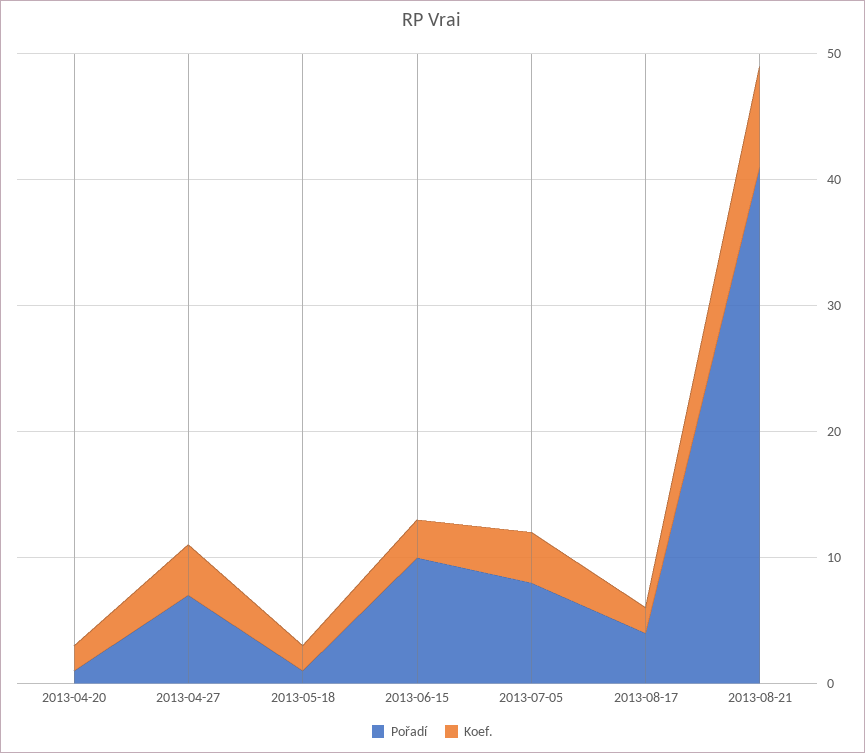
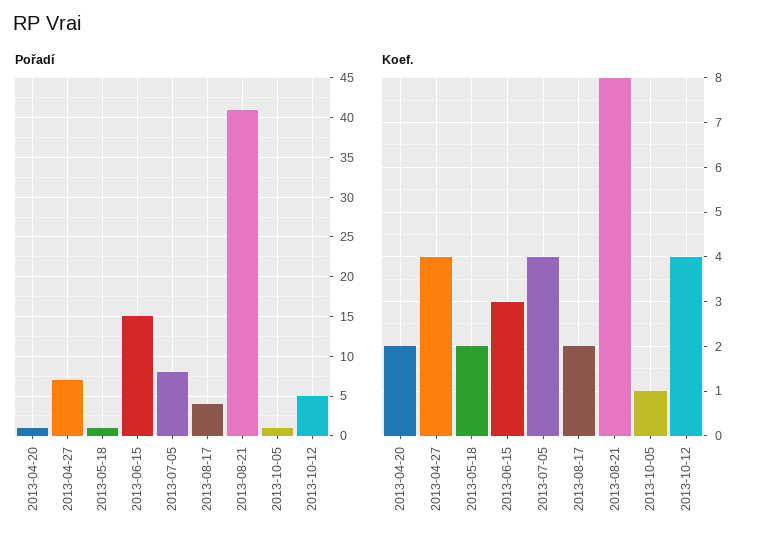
Pořadí, 2013-06-15: 10 -> 15
Pořadí, 2013-10-05: none -> 1
Pořadí, 2013-10-12: none -> 5
Koef., 2013-10-05: none -> 1
Koef., 2013-10-12: none -> 4

